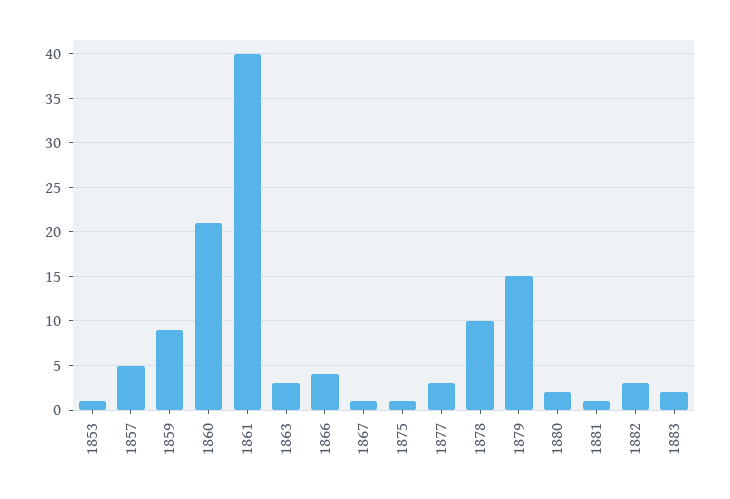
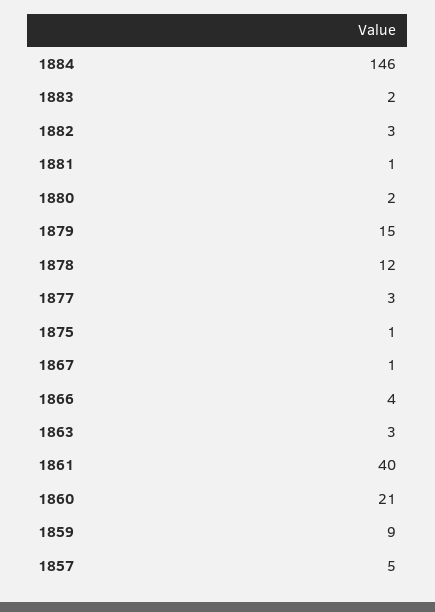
1853: 1 -> none
1878: 10 -> 12
1884: none -> 146

